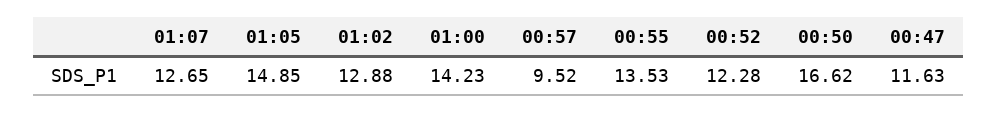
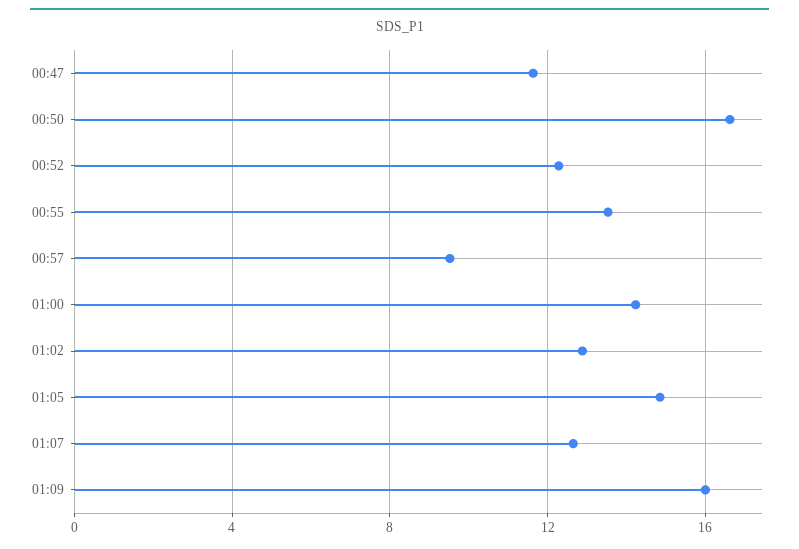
01:09: none -> 16

